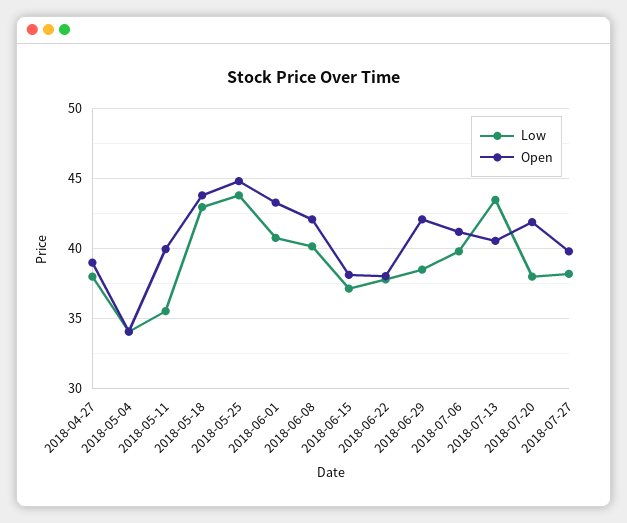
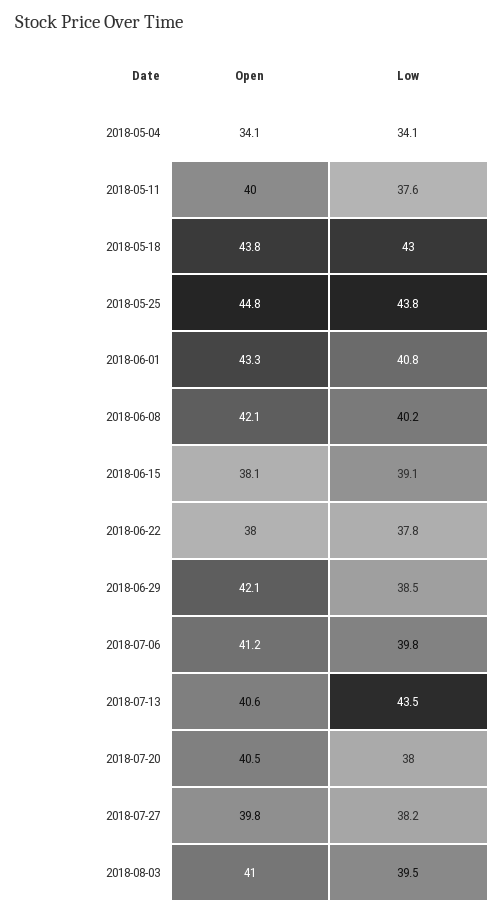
Low, 2018-04-27: 38 -> none
Open, 2018-04-27: 39 -> none
Low, 2018-05-11: 35.5 -> 37.6
Low, 2018-06-15: 37 -> 39.1
Open, 2018-07-20: 42 -> 40.5
Open, 2018-08-03: none -> 41
Low, 2018-08-03: none -> 39.5

